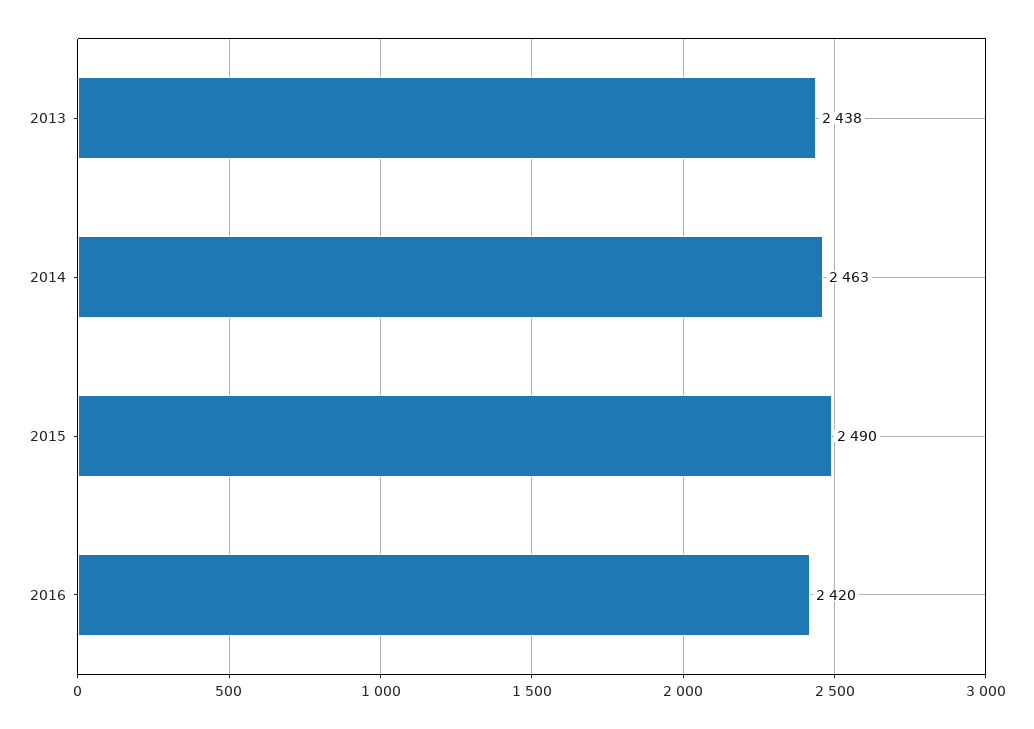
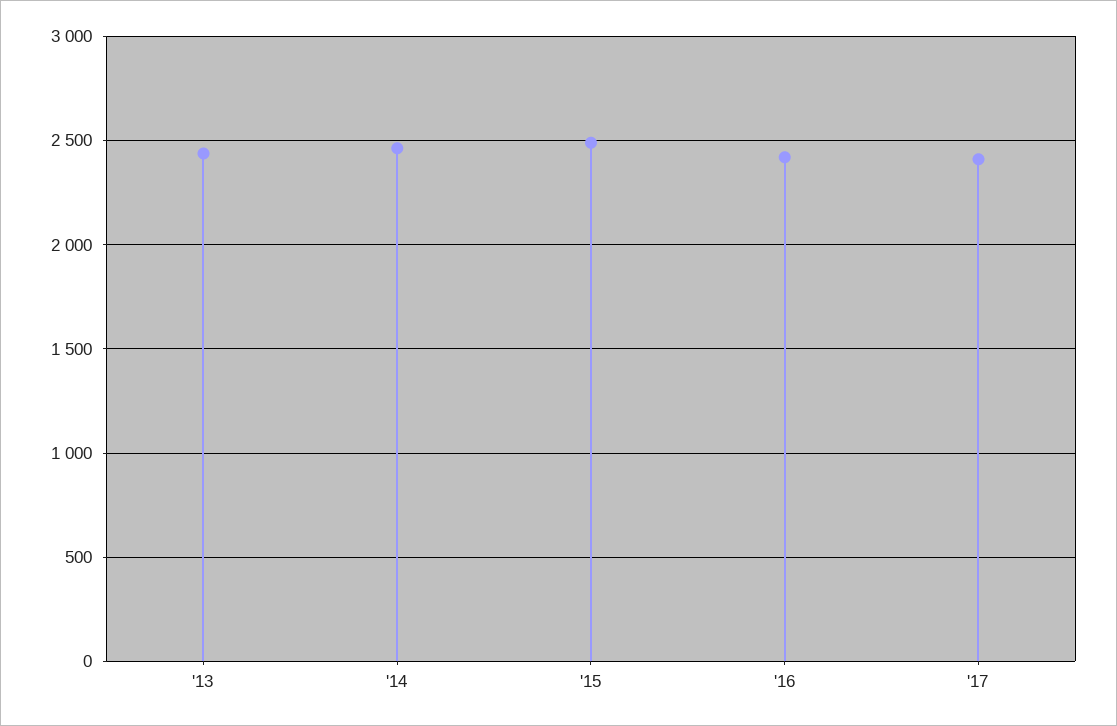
'17: none -> 2400

